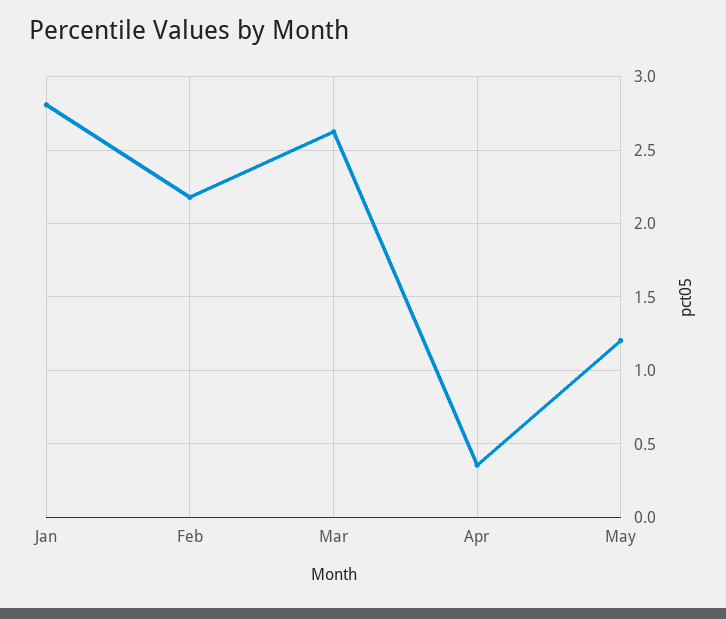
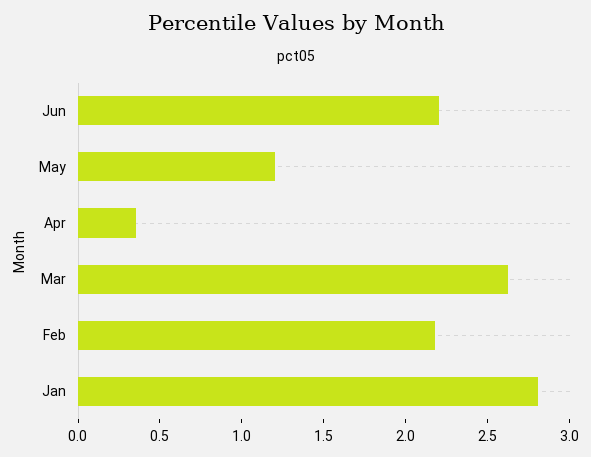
Jun: none -> 2.2

